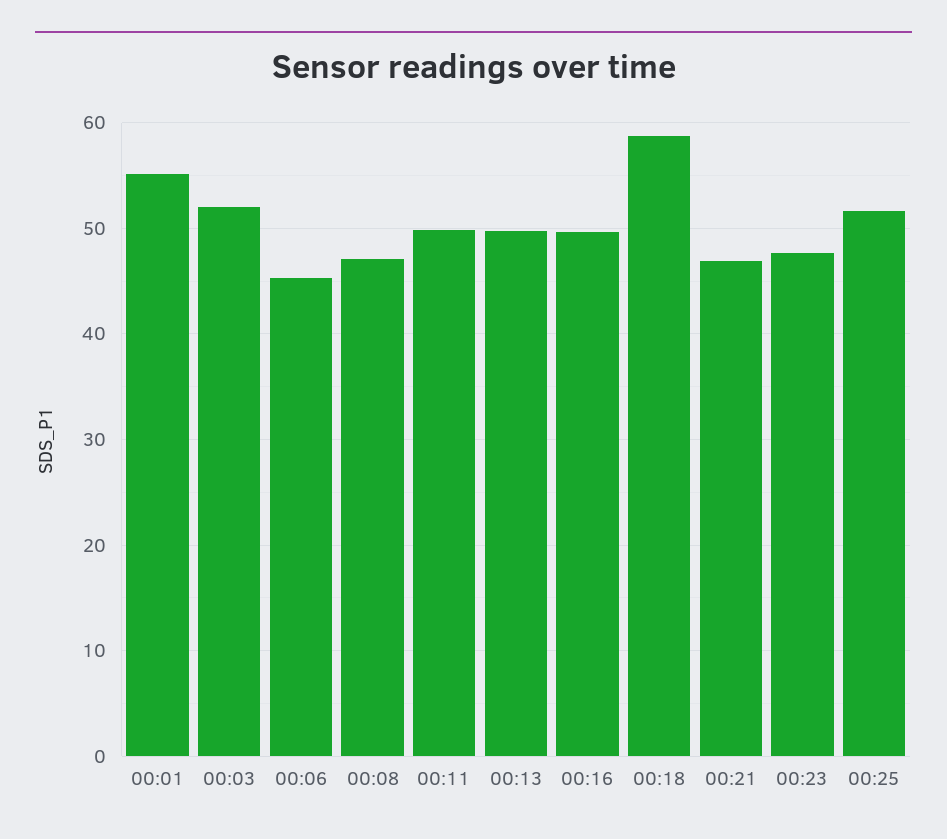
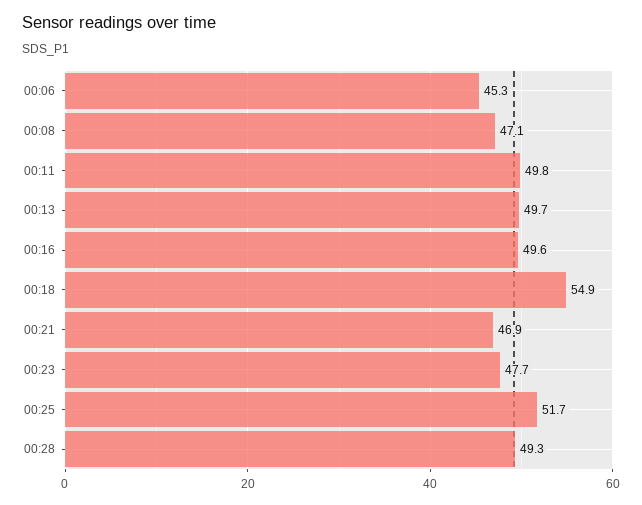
00:01: 55 -> none
00:03: 52 -> none
00:18: 59 -> 54.9
00:28: none -> 49.3

